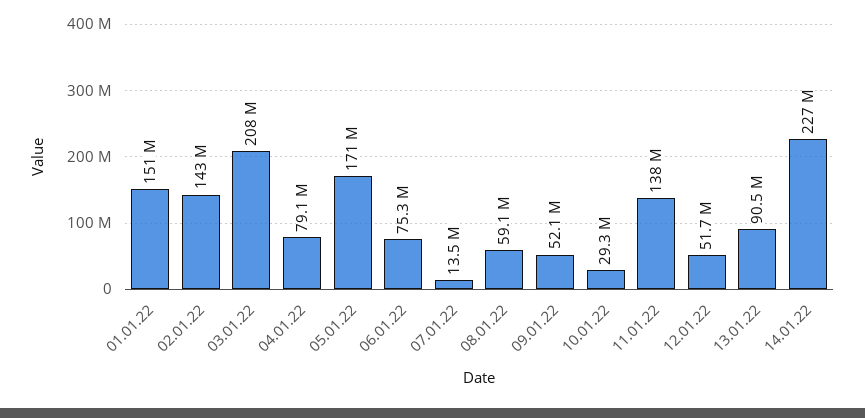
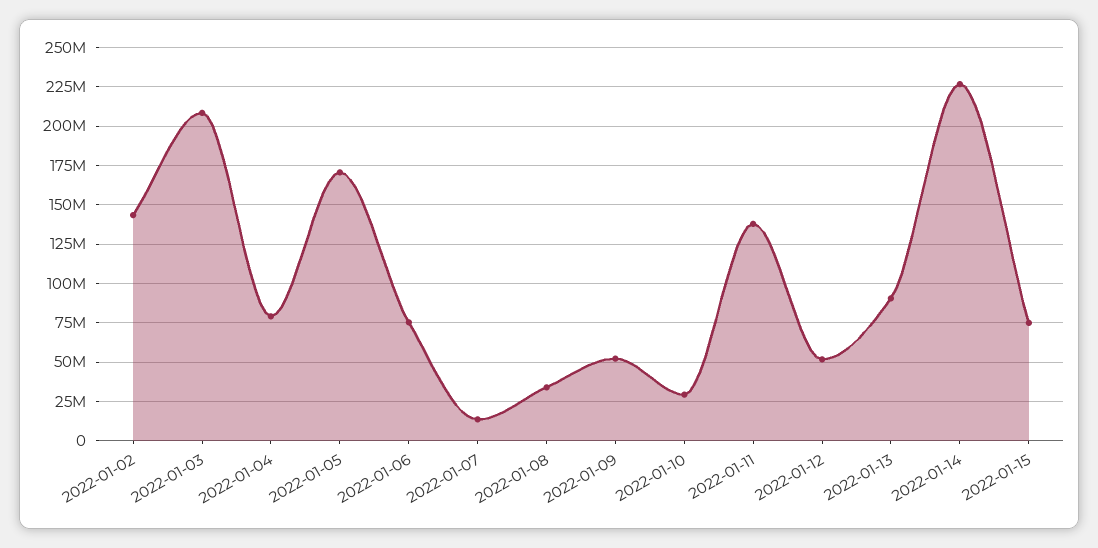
01.01.22: 151000000 -> none
08.01.22: 59100000 -> 35000000
2022-01-15: none -> 75000000

